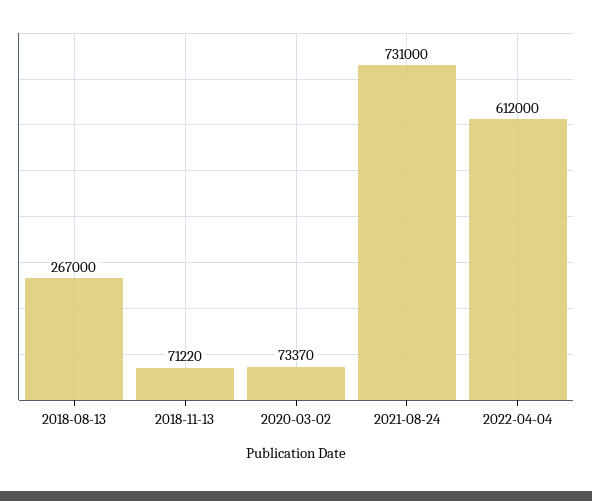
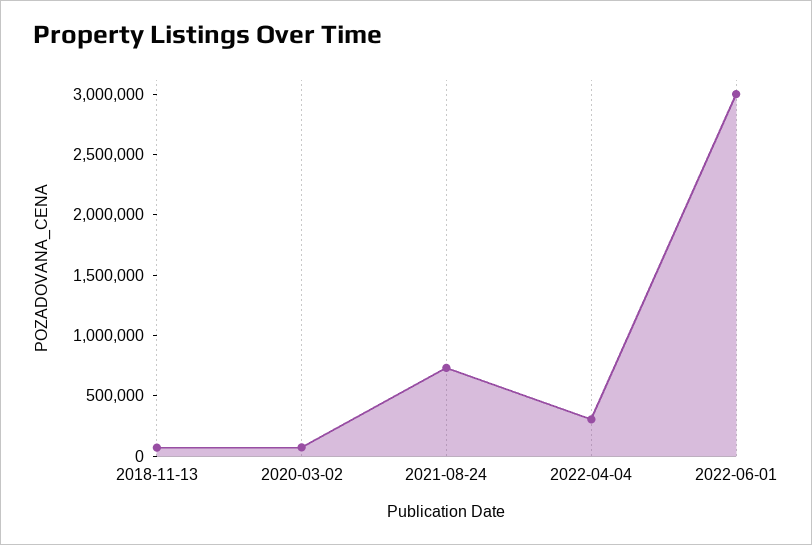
2018-08-13: 267000 -> none
2022-04-04: 612000 -> 300000
2022-06-01: none -> 3000000

